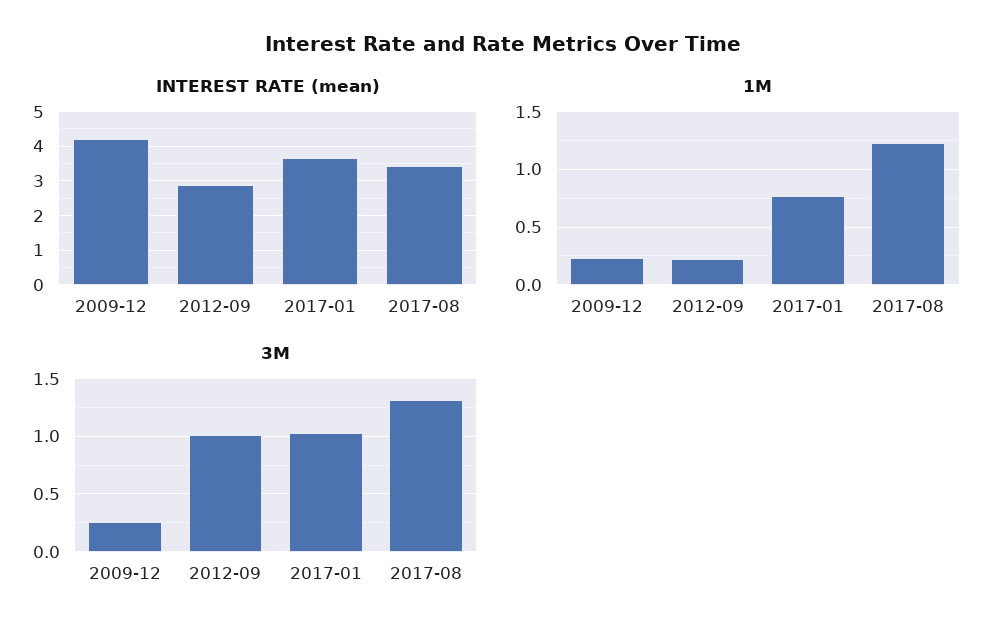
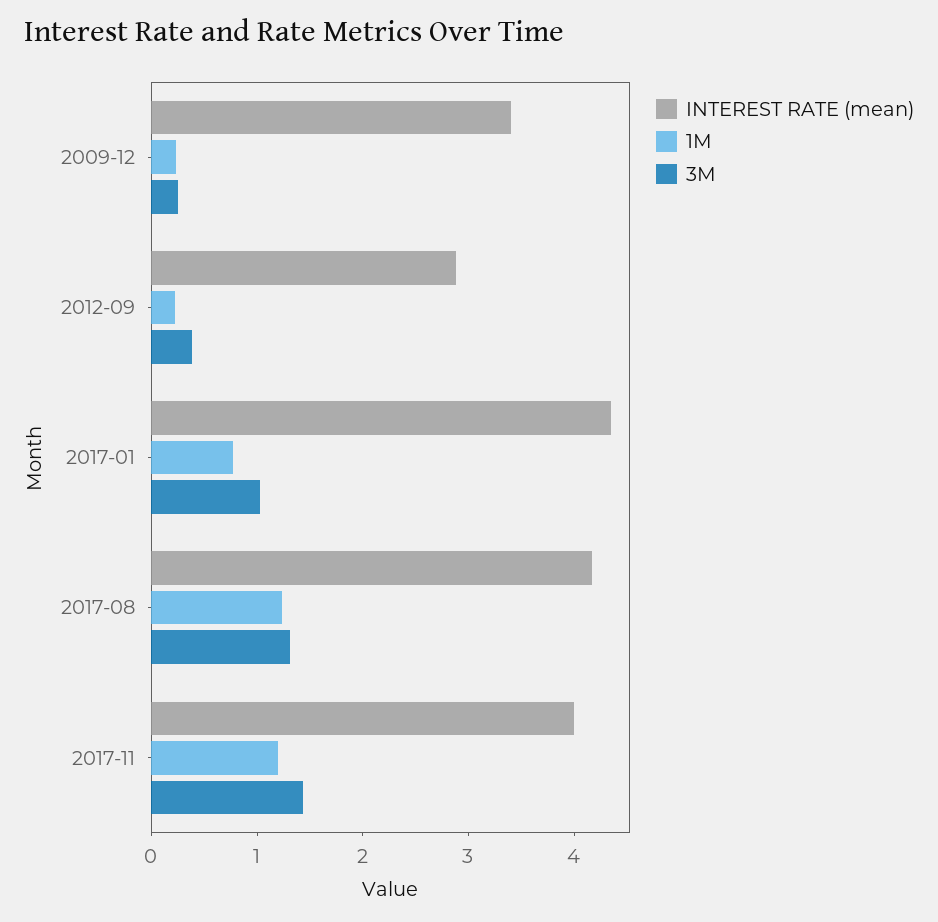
INTEREST RATE (mean), 2009-12: 4.2 -> 3.4
INTEREST RATE (mean), 2017-01: 3.6 -> 4.4
INTEREST RATE (mean), 2017-08: 3.4 -> 4.2
3M, 2012-09: 1 -> 0.4
INTEREST RATE (mean), 2017-11: none -> 4
1M, 2017-11: none -> 1.2
3M, 2017-11: none -> 1.4

